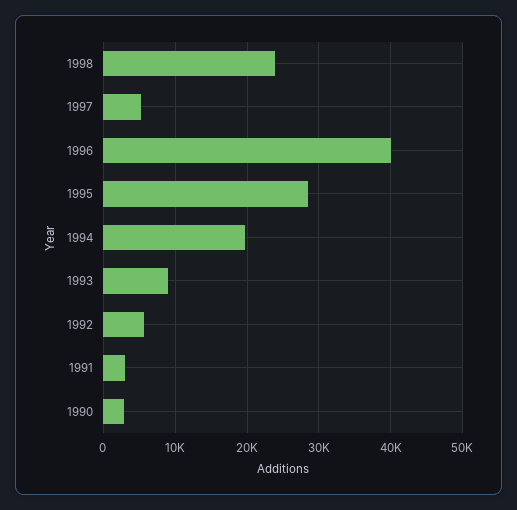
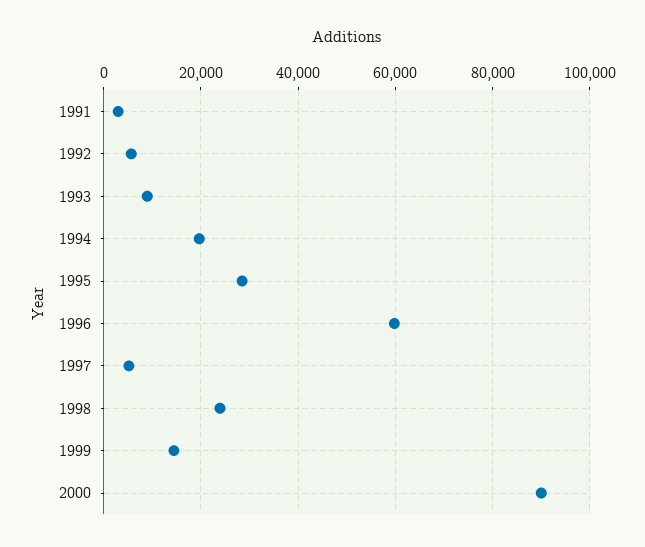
1996: 40000 -> 60000
1990: 3000 -> none
1999: none -> 14000
2000: none -> 90000

